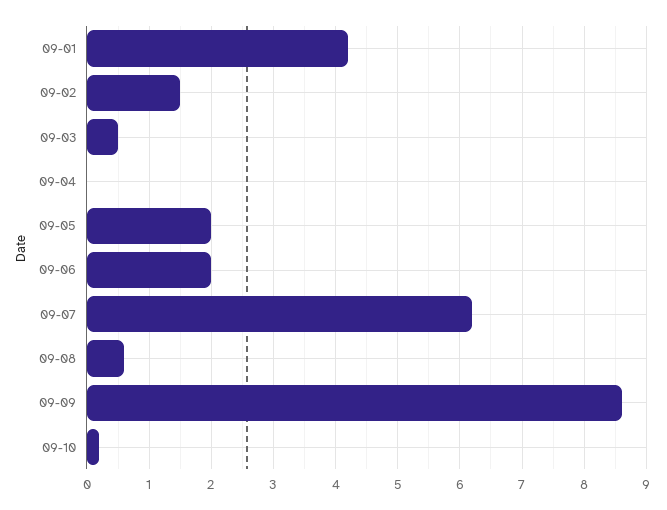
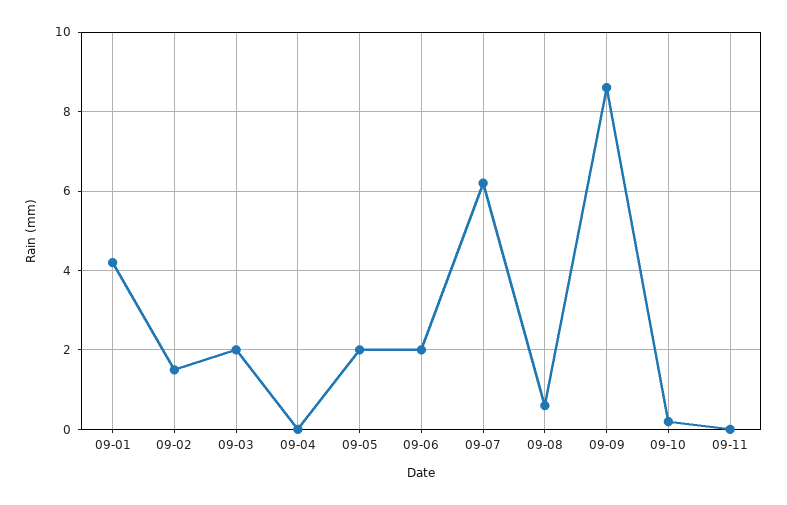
09-03: 0.5 -> 2
09-11: none -> 0

